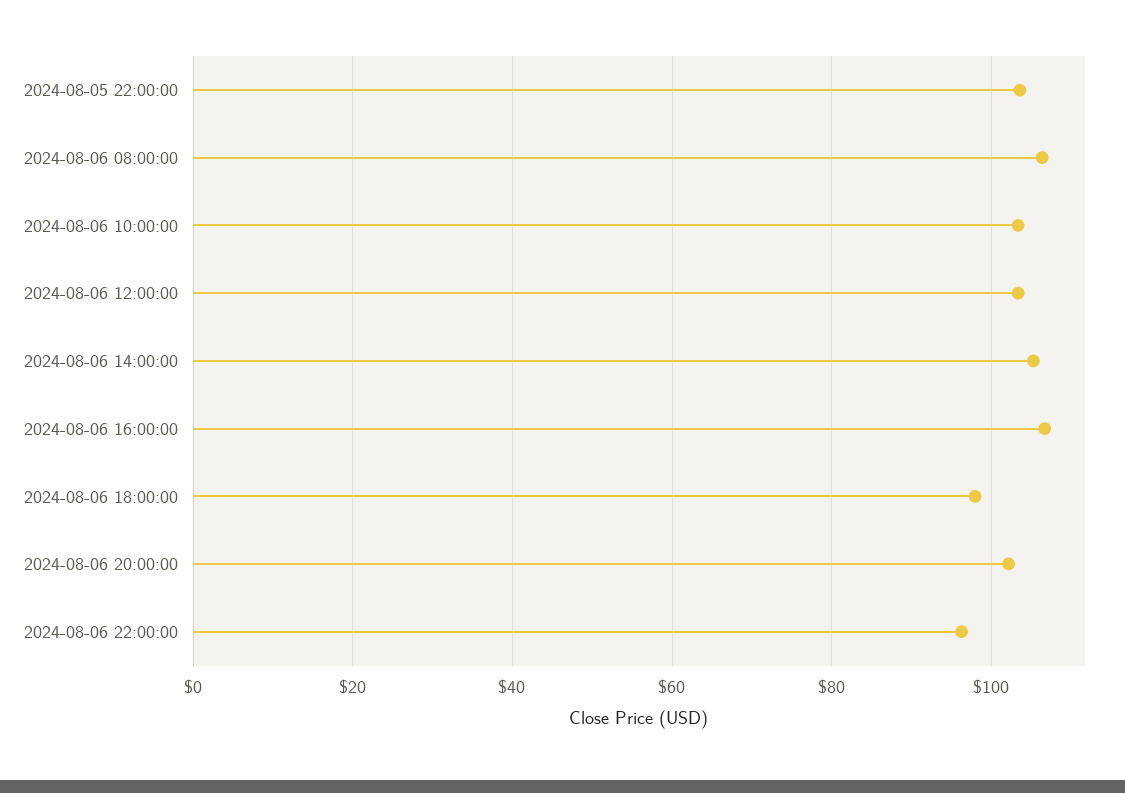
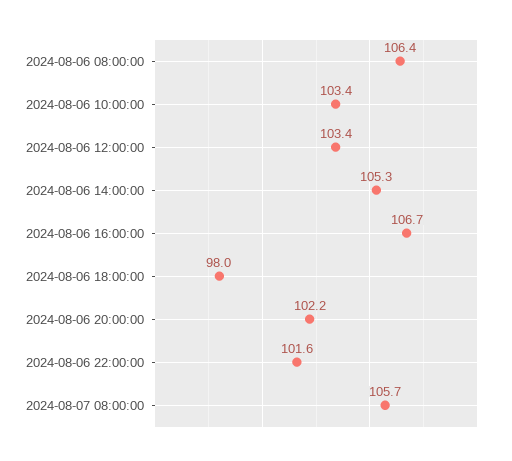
2024-08-05 22:00:00: 104 -> none
2024-08-06 22:00:00: 96 -> 101.6
2024-08-07 08:00:00: none -> 105.7

